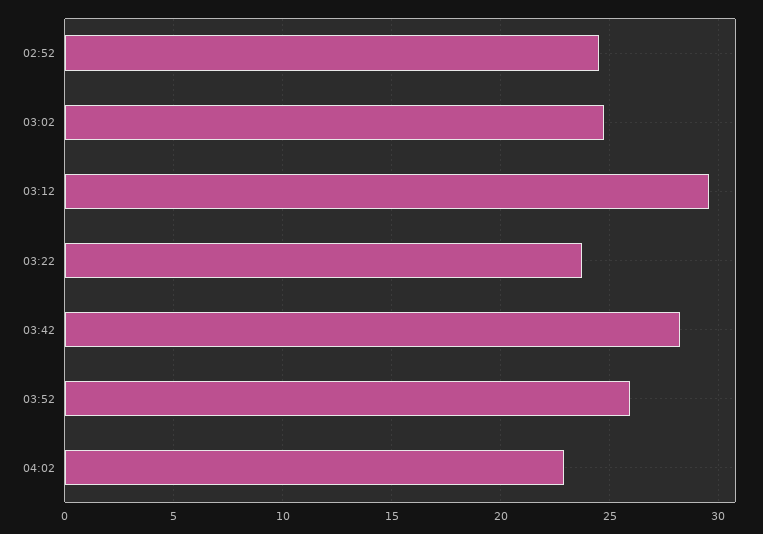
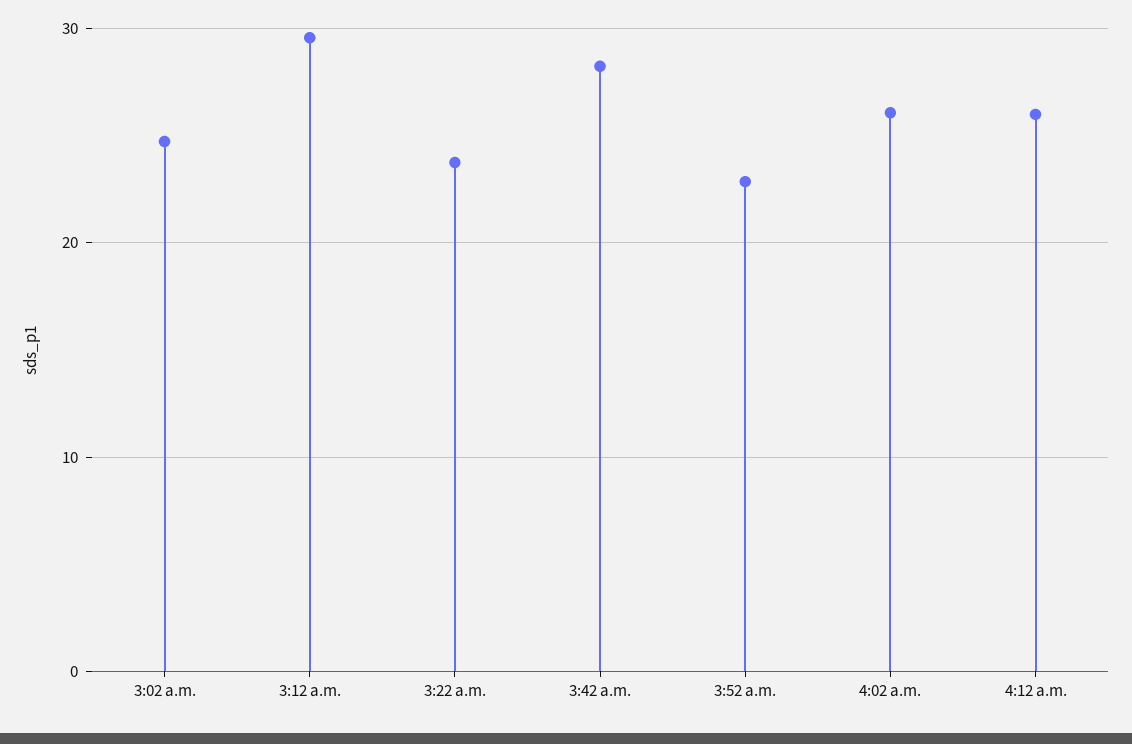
02:52: 24.5 -> none
03:52: 26 -> 23
04:02: 23 -> 26
4:12 a.m.: none -> 26

